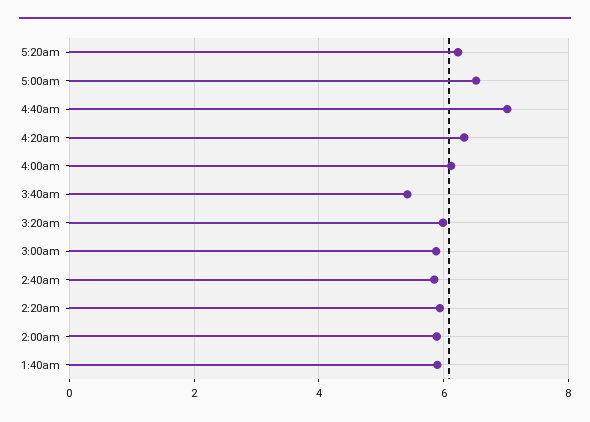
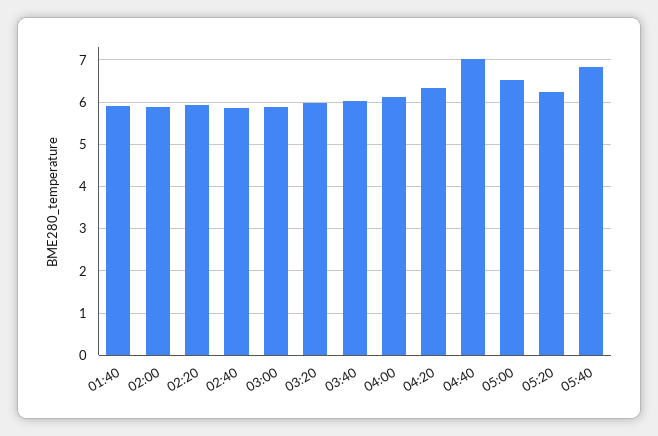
3:40am: 5.4 -> 6
05:40: none -> 6.8

